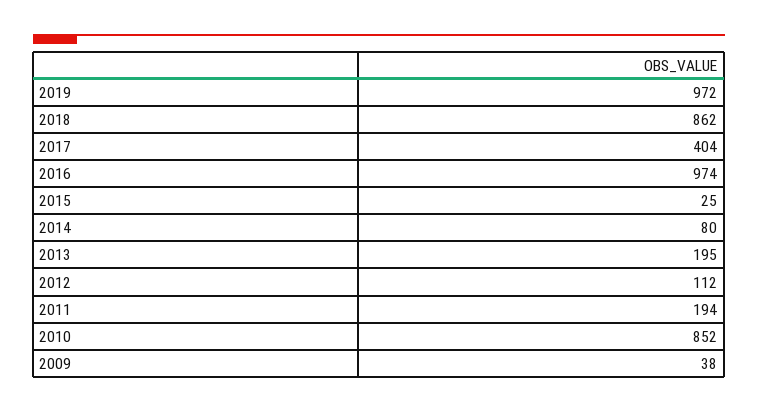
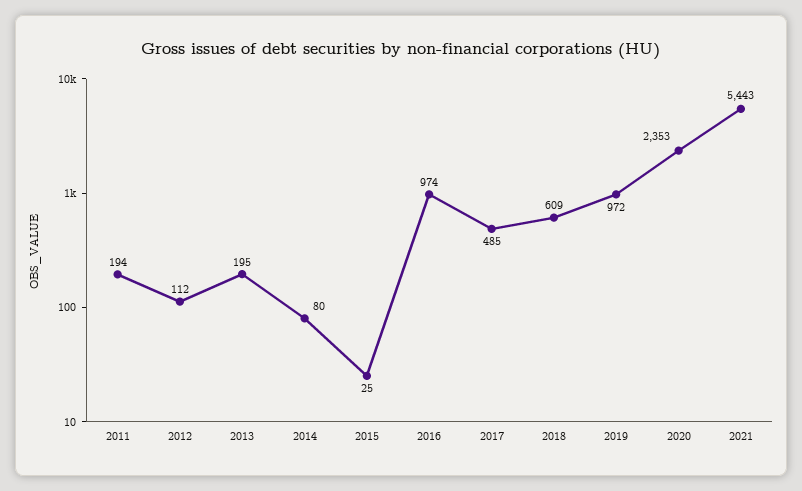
2018: 862 -> 609
2017: 404 -> 485
2010: 852 -> none
2009: 38 -> none
2020: none -> 2353
2021: none -> 5443

